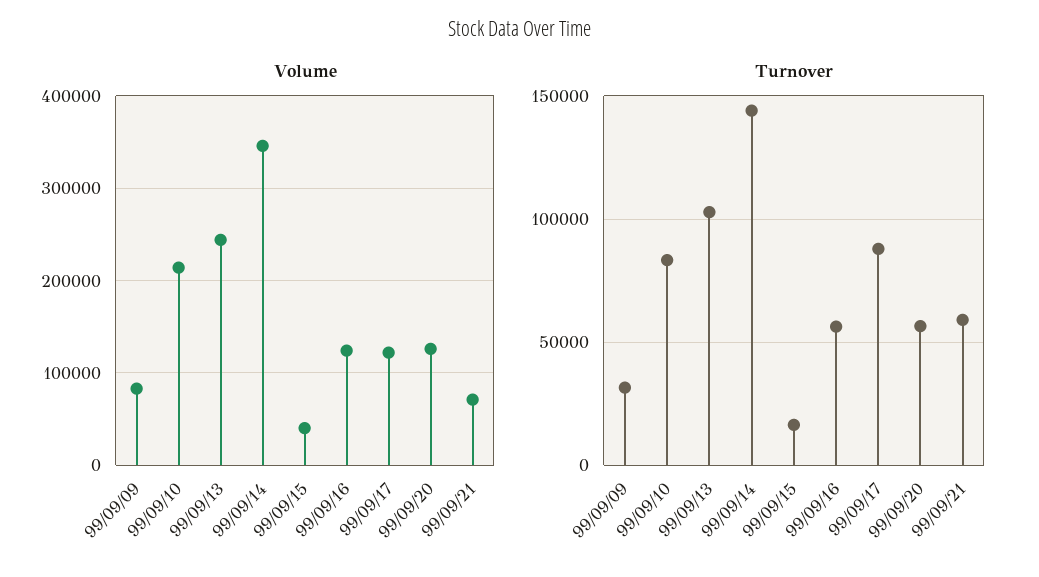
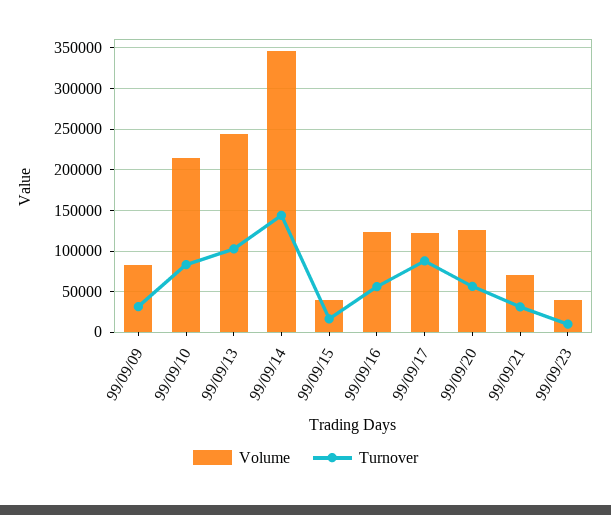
Turnover, 99/09/21: 60000 -> 30000
Volume, 99/09/23: none -> 40000
Turnover, 99/09/23: none -> 10000

